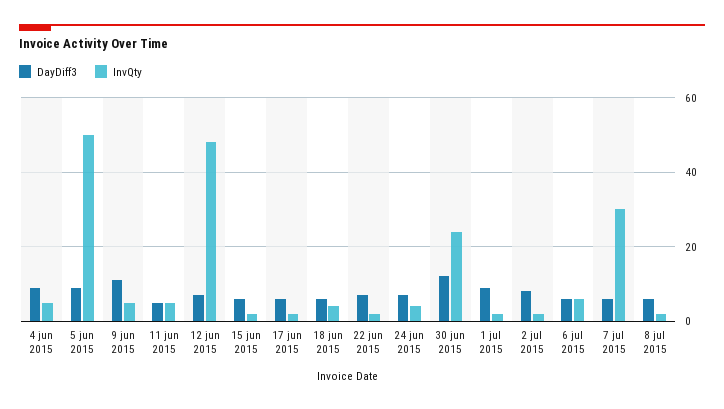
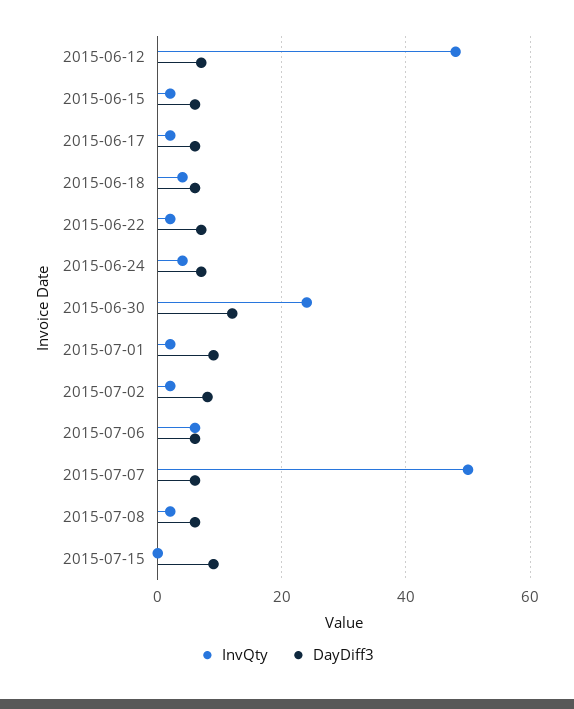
DayDiff3, 4 jun 2015: 10 -> none
InvQty, 4 jun 2015: 5 -> none
DayDiff3, 5 jun 2015: 10 -> none
InvQty, 5 jun 2015: 50 -> none
DayDiff3, 9 jun 2015: 10 -> none
InvQty, 9 jun 2015: 5 -> none
DayDiff3, 11 jun 2015: 5 -> none
InvQty, 11 jun 2015: 5 -> none
InvQty, 7 jul 2015: 30 -> 50
InvQty, 2015-07-15: none -> 0
DayDiff3, 2015-07-15: none -> 10

